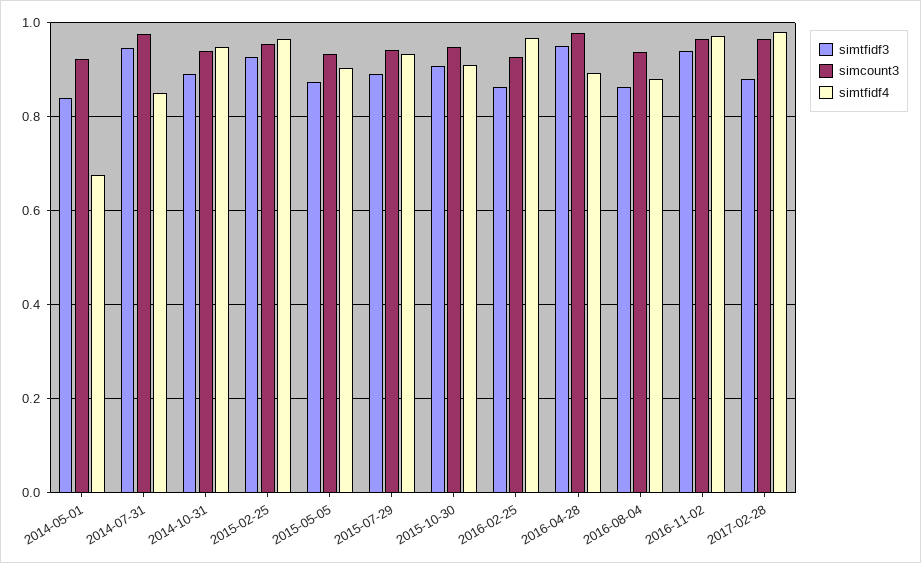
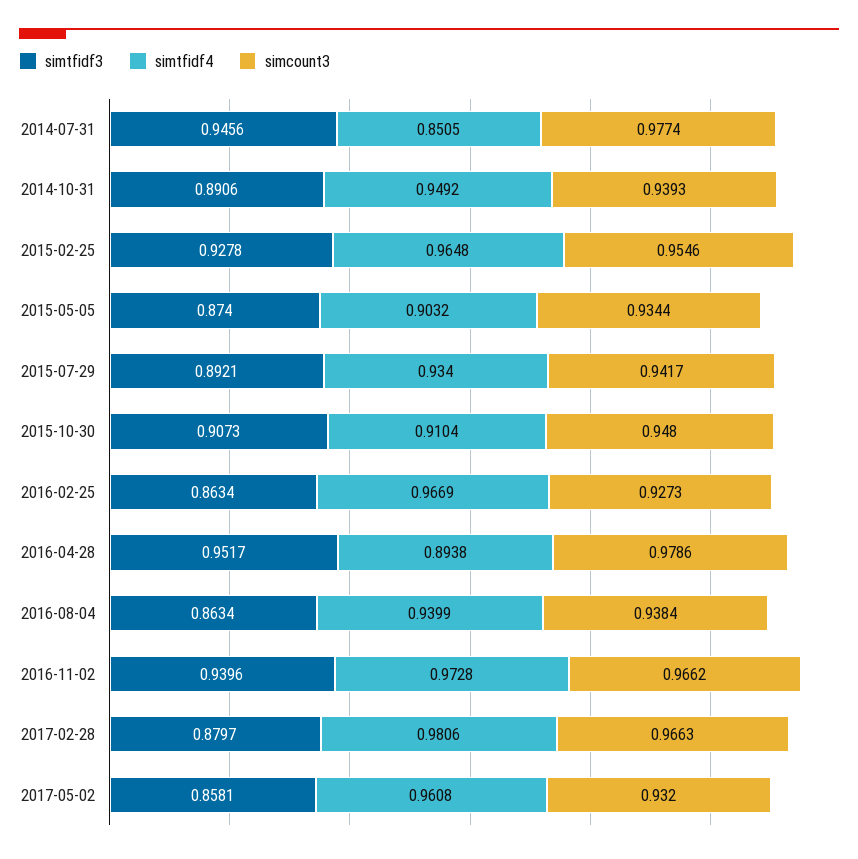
simtfidf3, 2014-05-01: 0.84 -> none
simcount3, 2014-05-01: 0.92 -> none
simtfidf4, 2014-05-01: 0.68 -> none
simtfidf4, 2016-08-04: 0.88 -> 0.9399
simtfidf3, 2017-05-02: none -> 0.8581
simtfidf4, 2017-05-02: none -> 0.9608
simcount3, 2017-05-02: none -> 0.932

